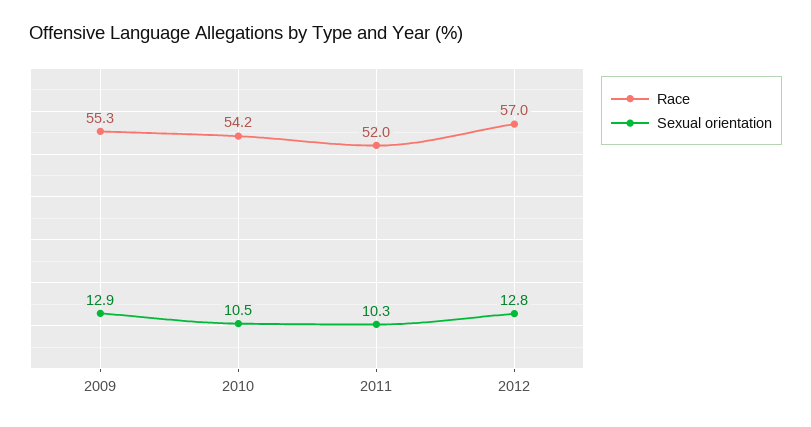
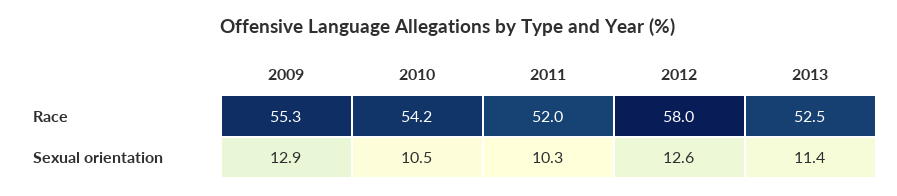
Race, 2012: 57 -> 58
Sexual orientation, 2012: 12.8 -> 12.6
Race, 2013: none -> 52.5
Sexual orientation, 2013: none -> 11.4

